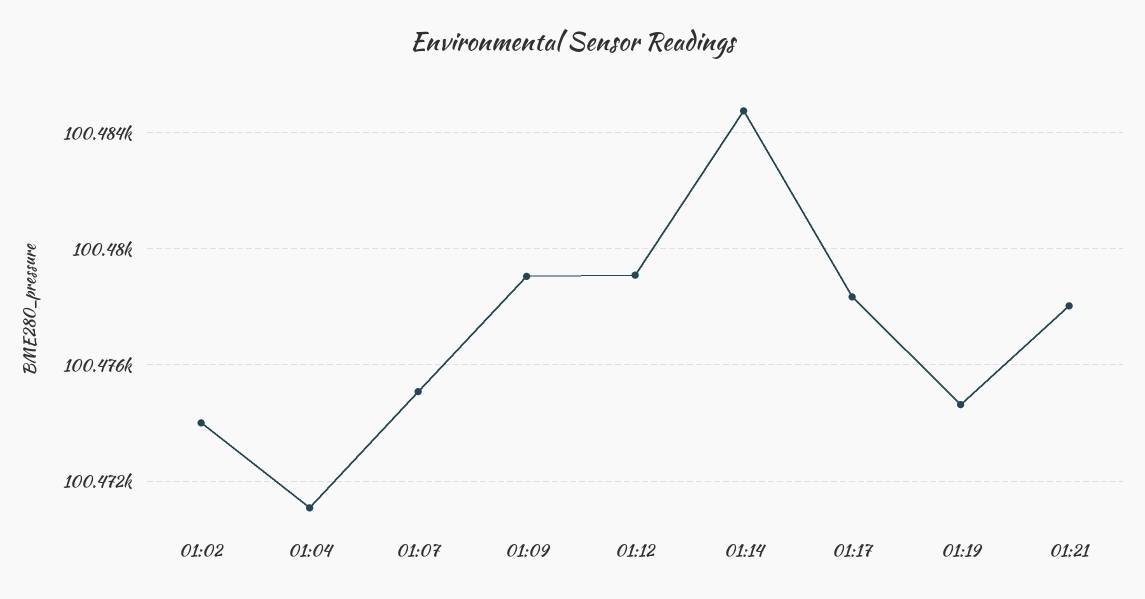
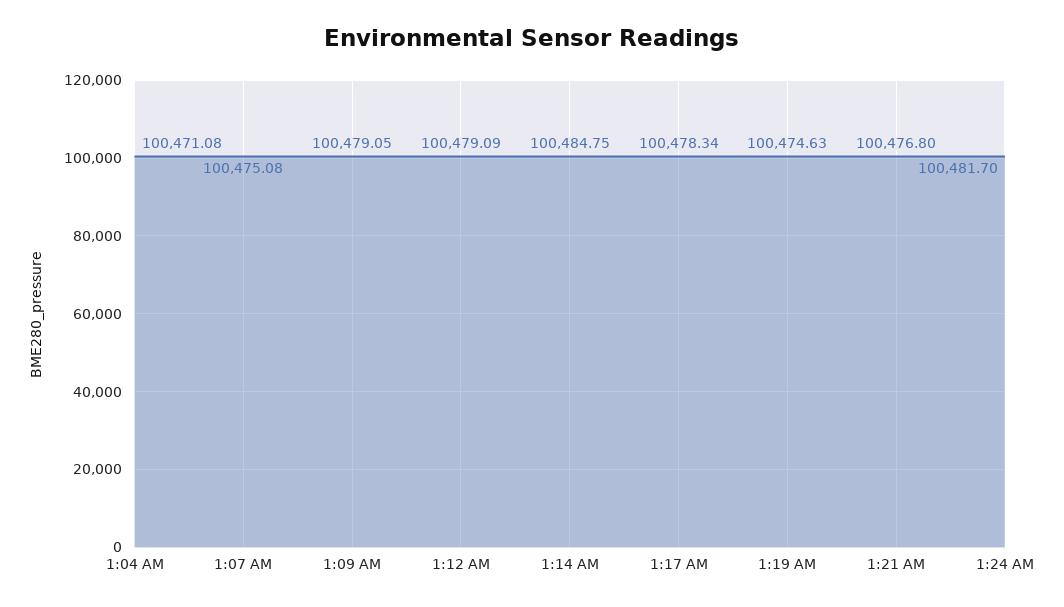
01:02: 100474 -> none
01:21: 100478 -> 100476.8
1:24 AM: none -> 100481.7

